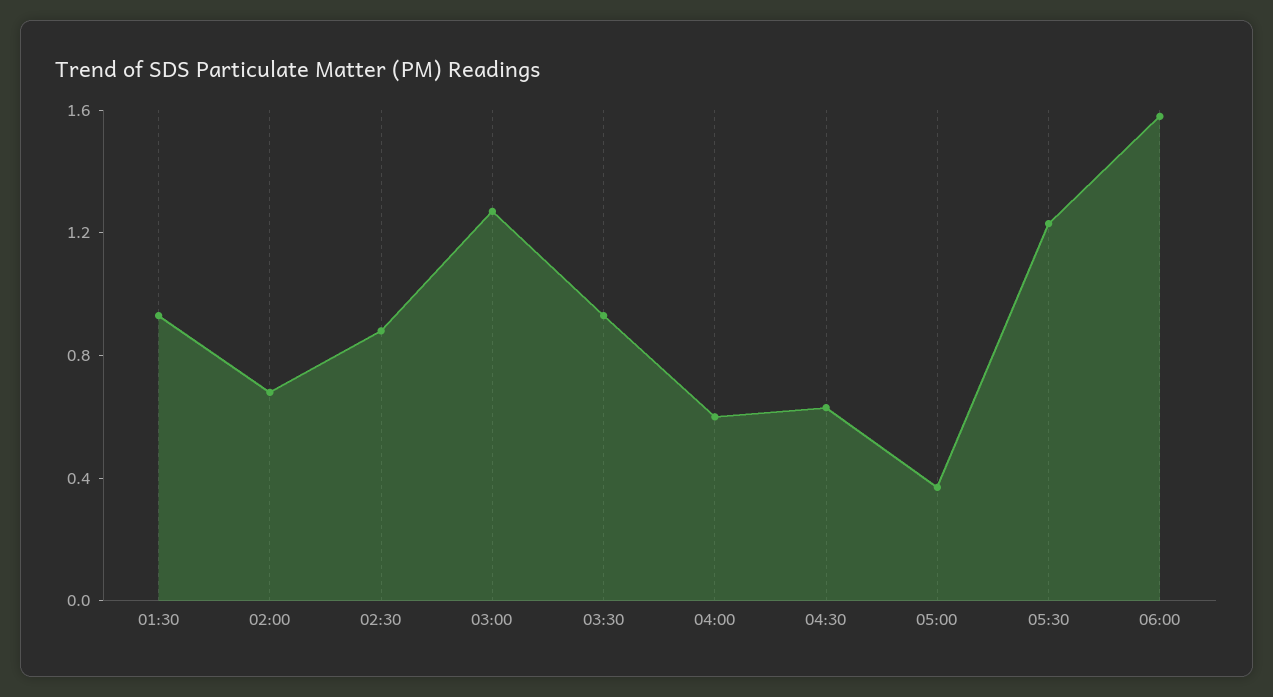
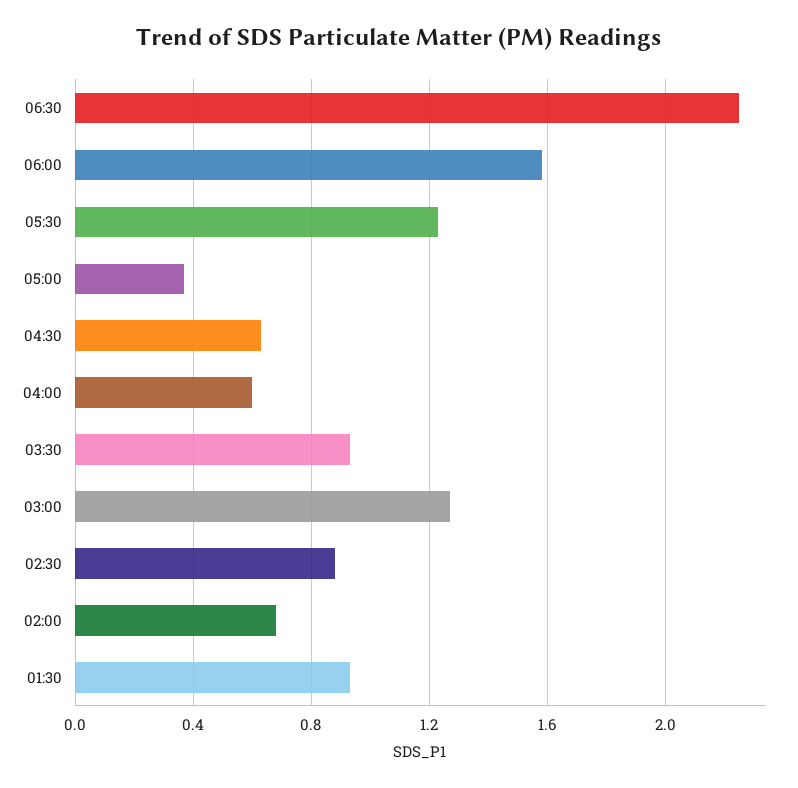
06:30: none -> 2.25

